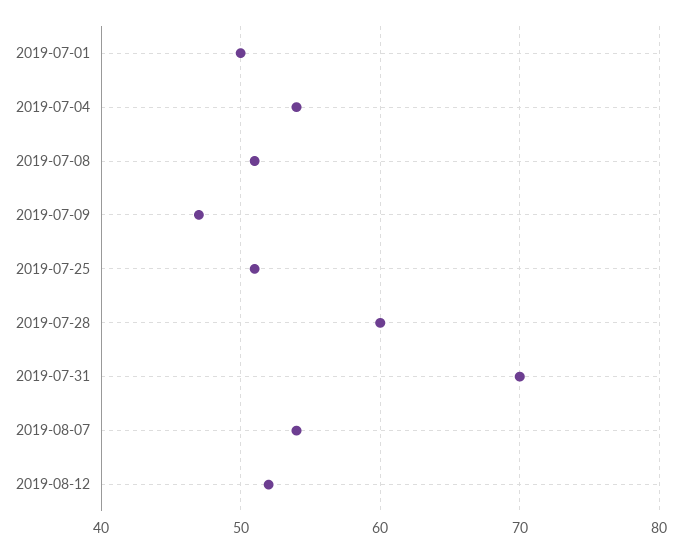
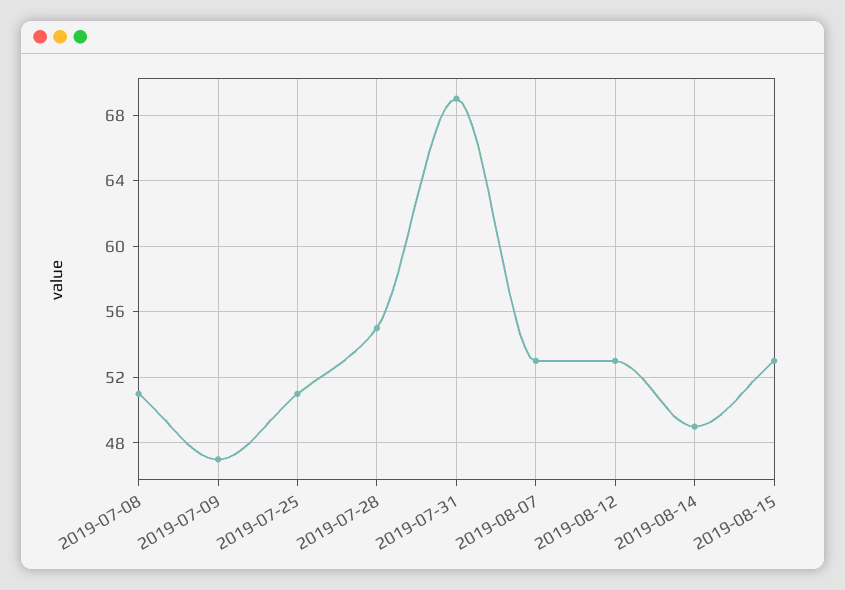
2019-07-01: 50 -> none
2019-07-04: 54 -> none
2019-07-28: 60 -> 55
2019-07-31: 70 -> 69
2019-08-07: 54 -> 53
2019-08-12: 52 -> 53
2019-08-14: none -> 49
2019-08-15: none -> 53

